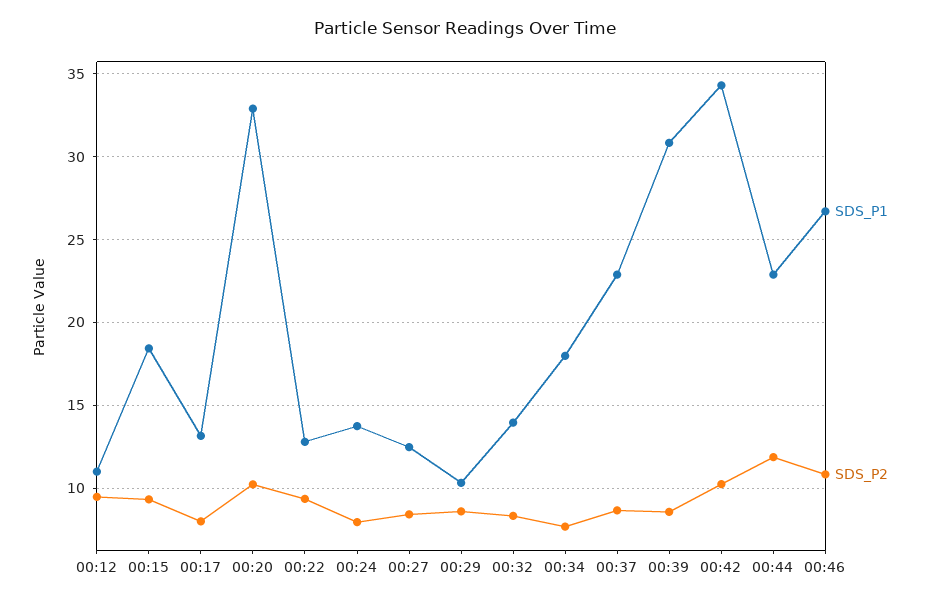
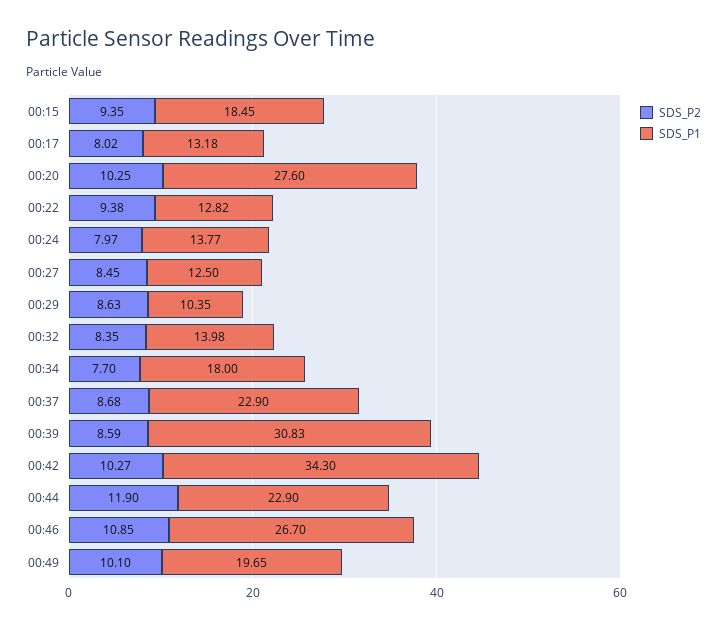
SDS_P1, 00:12: 11 -> none
SDS_P2, 00:12: 9.5 -> none
SDS_P1, 00:20: 33 -> 27.6
SDS_P2, 00:49: none -> 10.1
SDS_P1, 00:49: none -> 19.65

